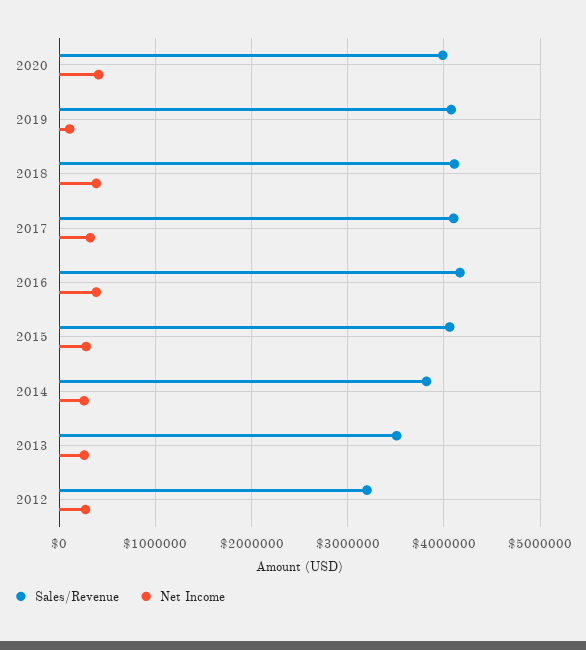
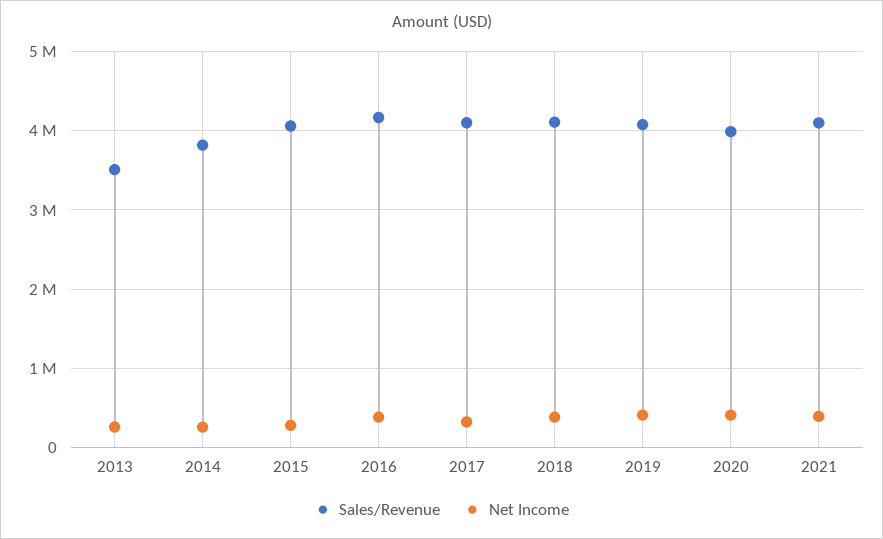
Net Income, 2019: 100000 -> 400000
Sales/Revenue, 2012: 3200000 -> none
Net Income, 2012: 300000 -> none
Sales/Revenue, 2021: none -> 4100000
Net Income, 2021: none -> 400000

